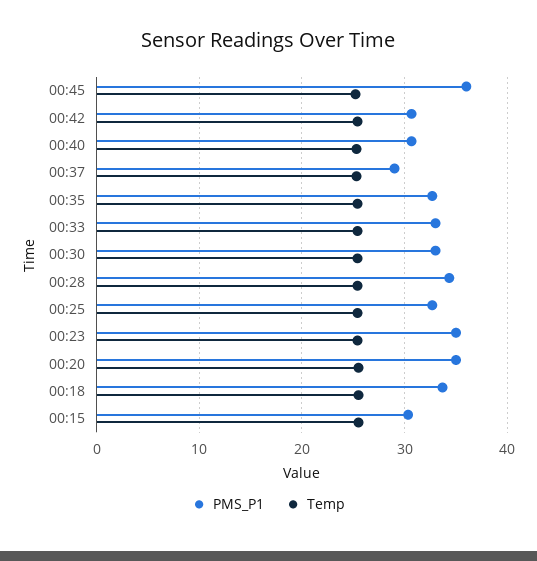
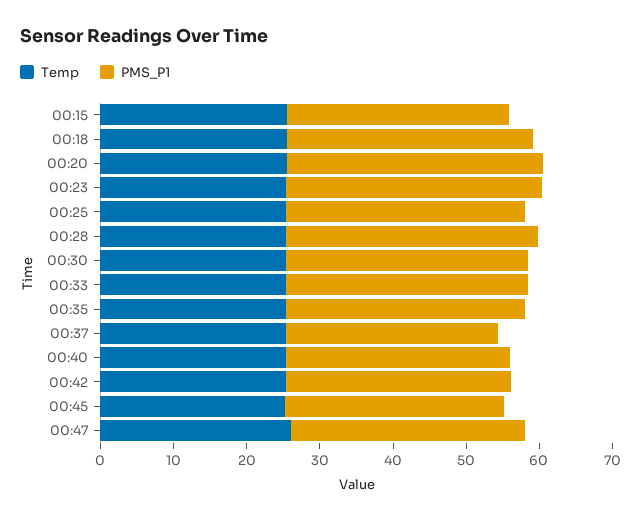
PMS_P1, 00:45: 36 -> 30
Temp, 00:47: none -> 26
PMS_P1, 00:47: none -> 32

